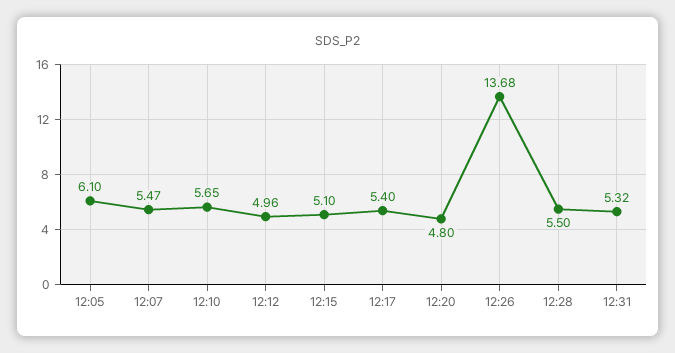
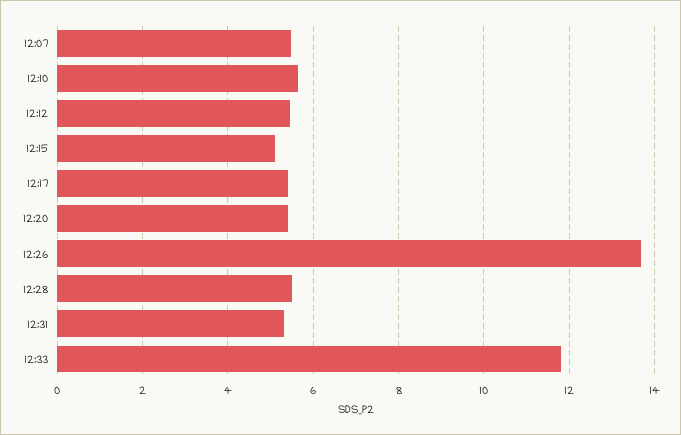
12:05: 6.1 -> none
12:12: 4.96 -> 5.4
12:20: 4.8 -> 5.4
12:33: none -> 11.8

